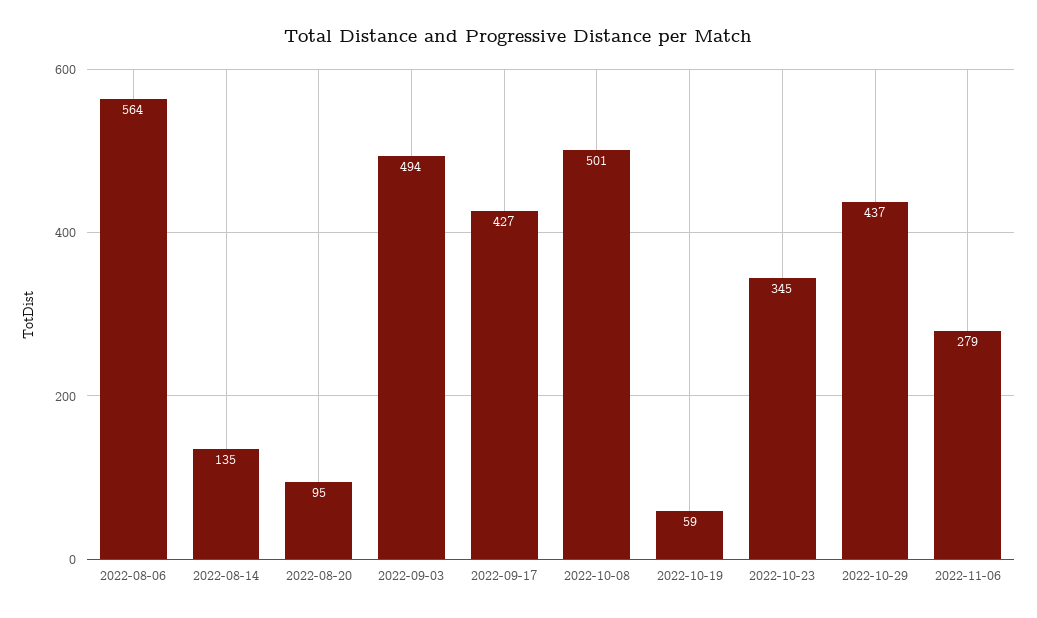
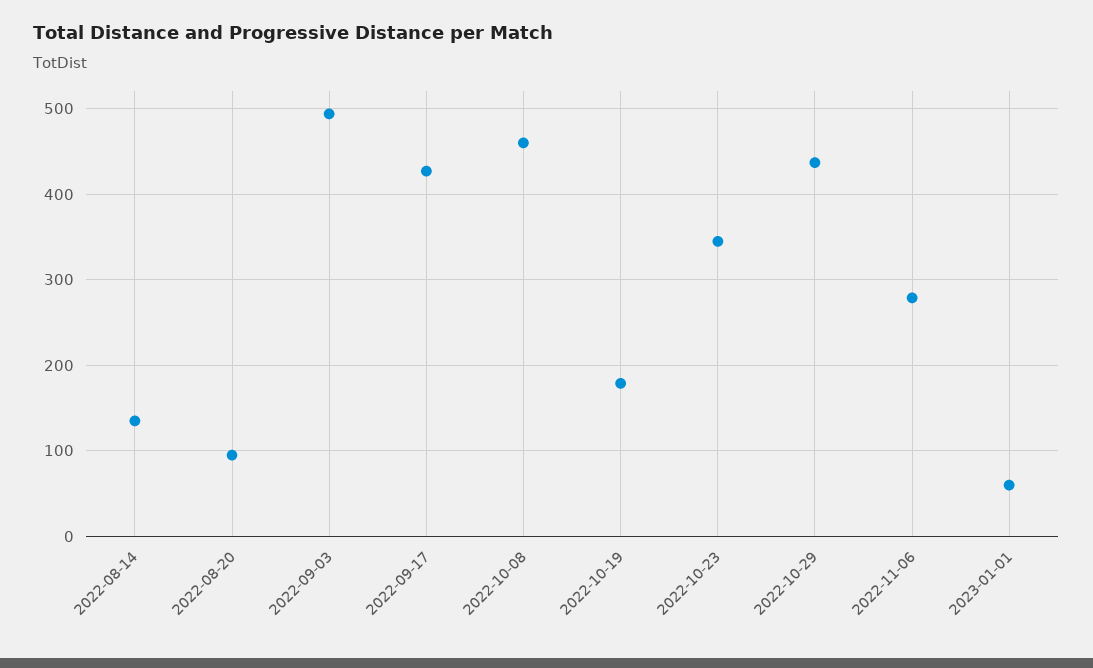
2022-08-06: 564 -> none
2022-10-08: 501 -> 460
2022-10-19: 59 -> 180
2023-01-01: none -> 60

